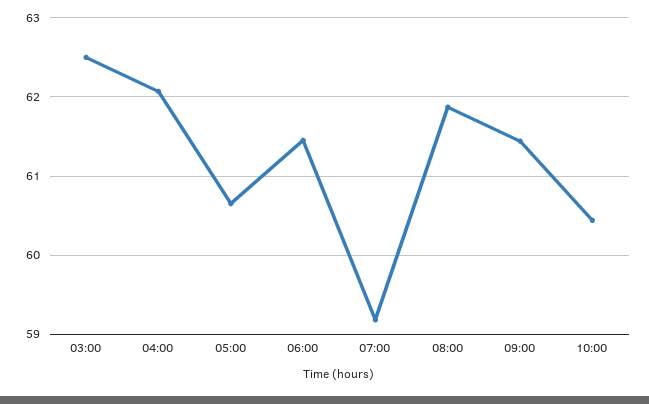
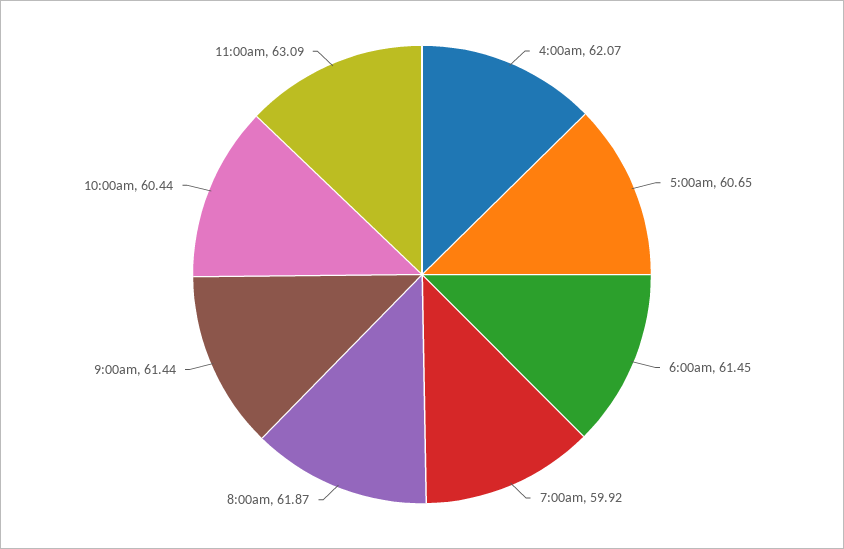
03:00: 62.5 -> none
07:00: 59.2 -> 59.92
11:00am: none -> 63.09

